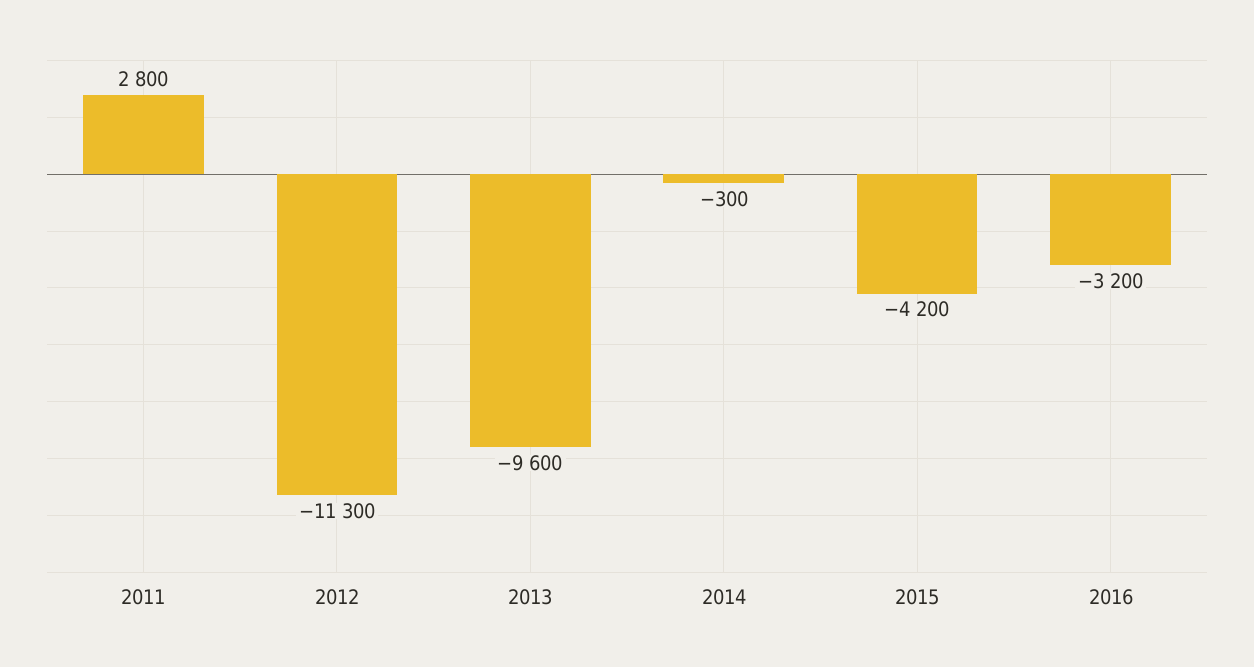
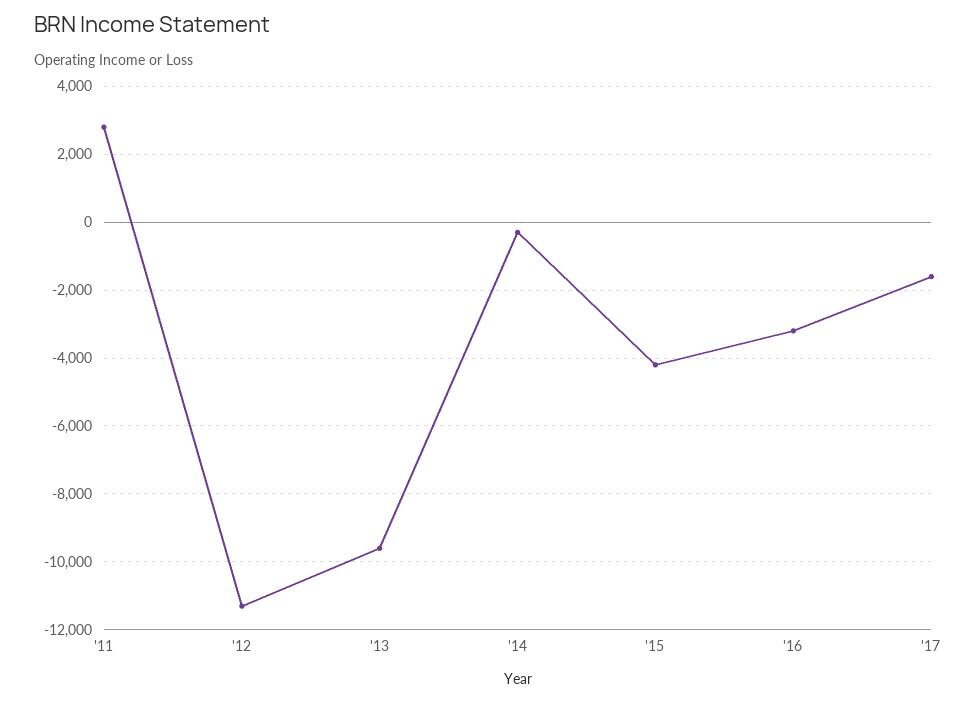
'17: none -> -1600

